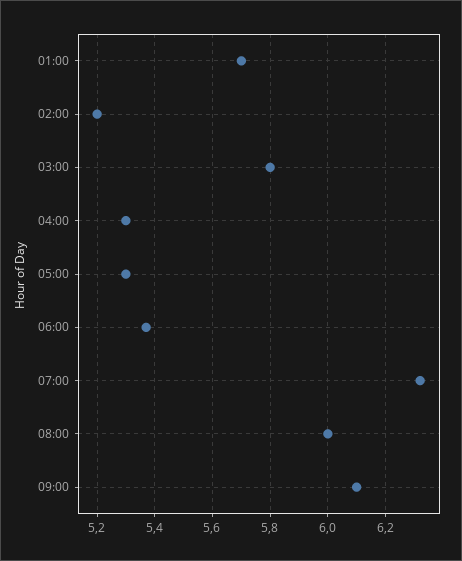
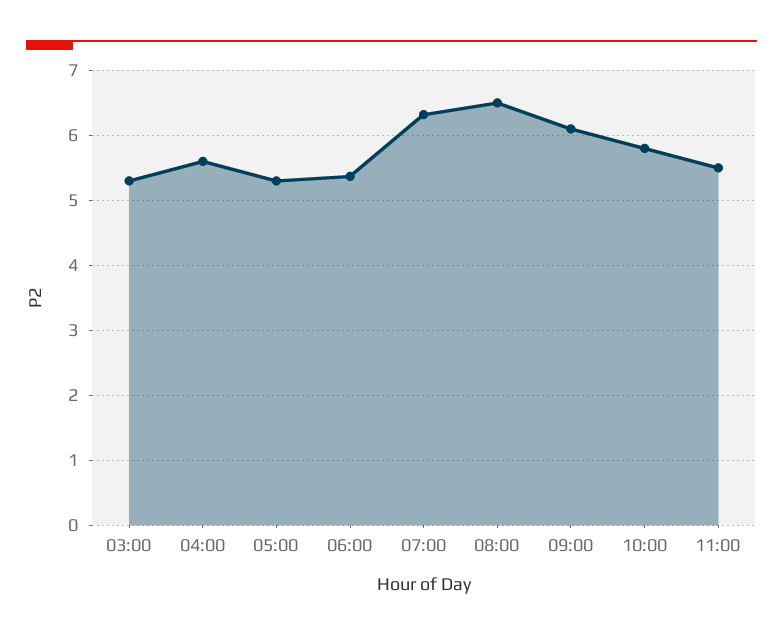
01:00: 5.7 -> none
02:00: 5.2 -> none
03:00: 5.8 -> 5.3
04:00: 5.3 -> 5.6
08:00: 6 -> 6.5
10:00: none -> 5.8
11:00: none -> 5.5

